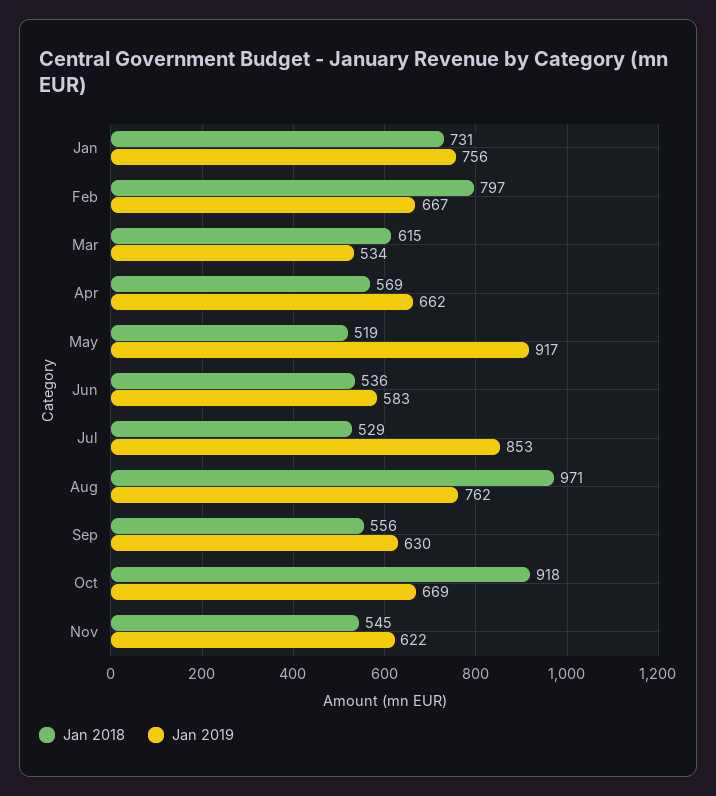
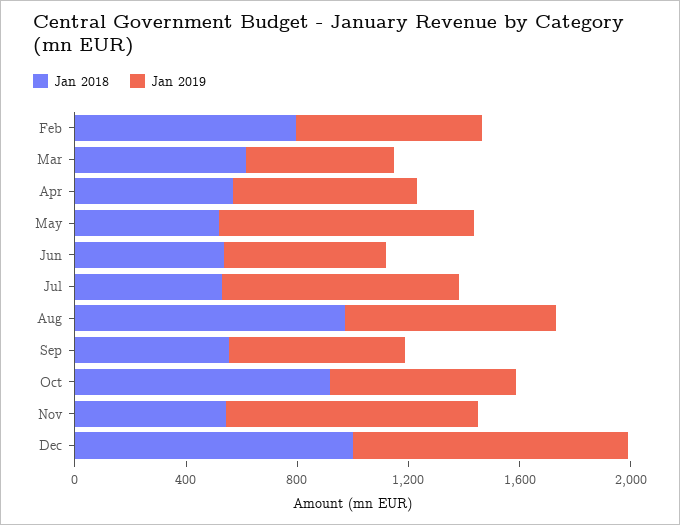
Jan 2018, Jan: 731 -> none
Jan 2019, Jan: 756 -> none
Jan 2019, Nov: 622 -> 900
Jan 2018, Dec: none -> 1000
Jan 2019, Dec: none -> 1000

